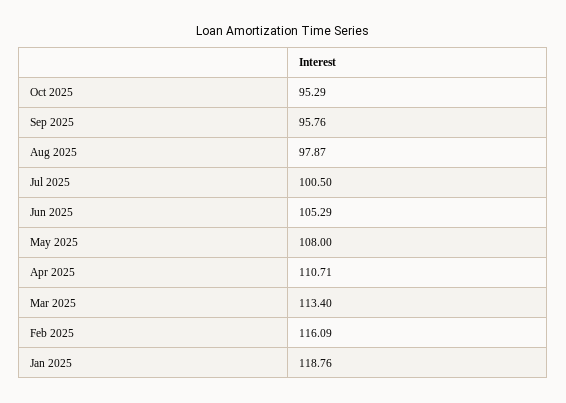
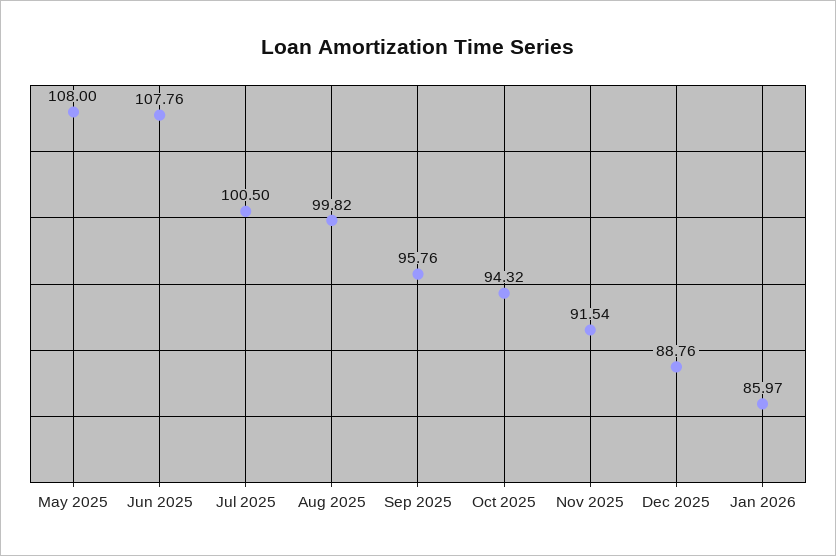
Oct 2025: 95.29 -> 94.32
Aug 2025: 97.87 -> 99.82
Jun 2025: 105.29 -> 107.76
Apr 2025: 110.71 -> none
Mar 2025: 113.4 -> none
Feb 2025: 116.09 -> none
Jan 2025: 118.76 -> none
Nov 2025: none -> 91.54
Dec 2025: none -> 88.76
Jan 2026: none -> 85.97

